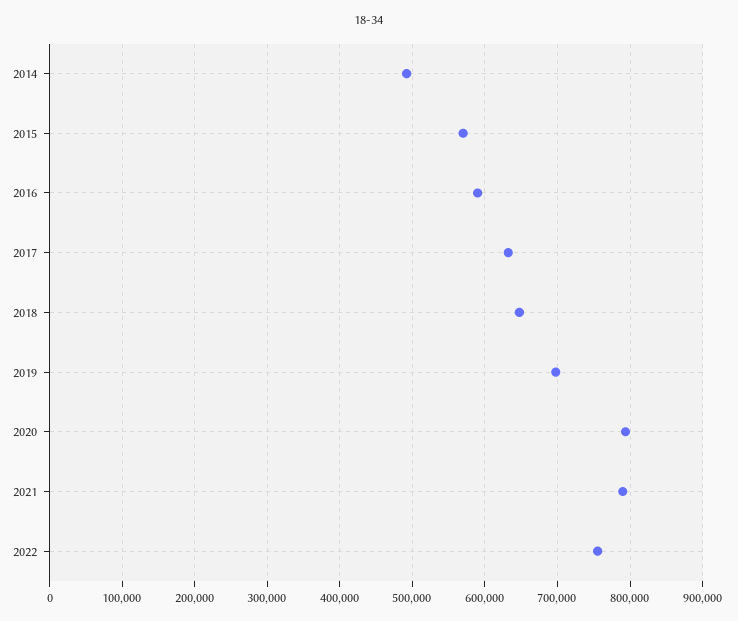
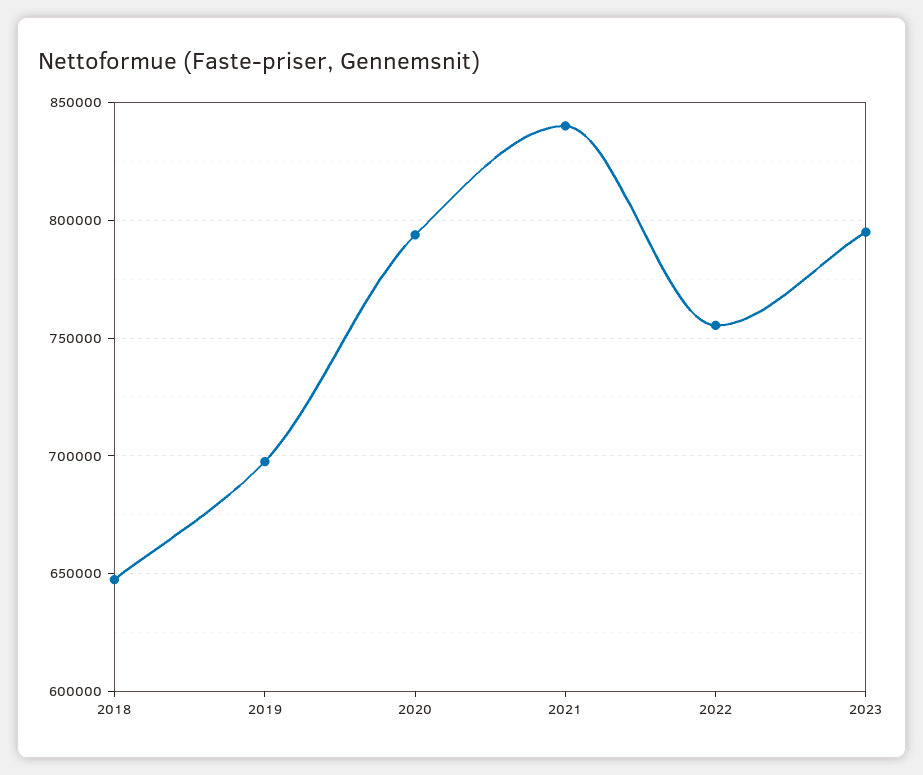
2014: 490000 -> none
2015: 570000 -> none
2016: 590000 -> none
2017: 630000 -> none
2021: 790000 -> 840000
2023: none -> 795000

